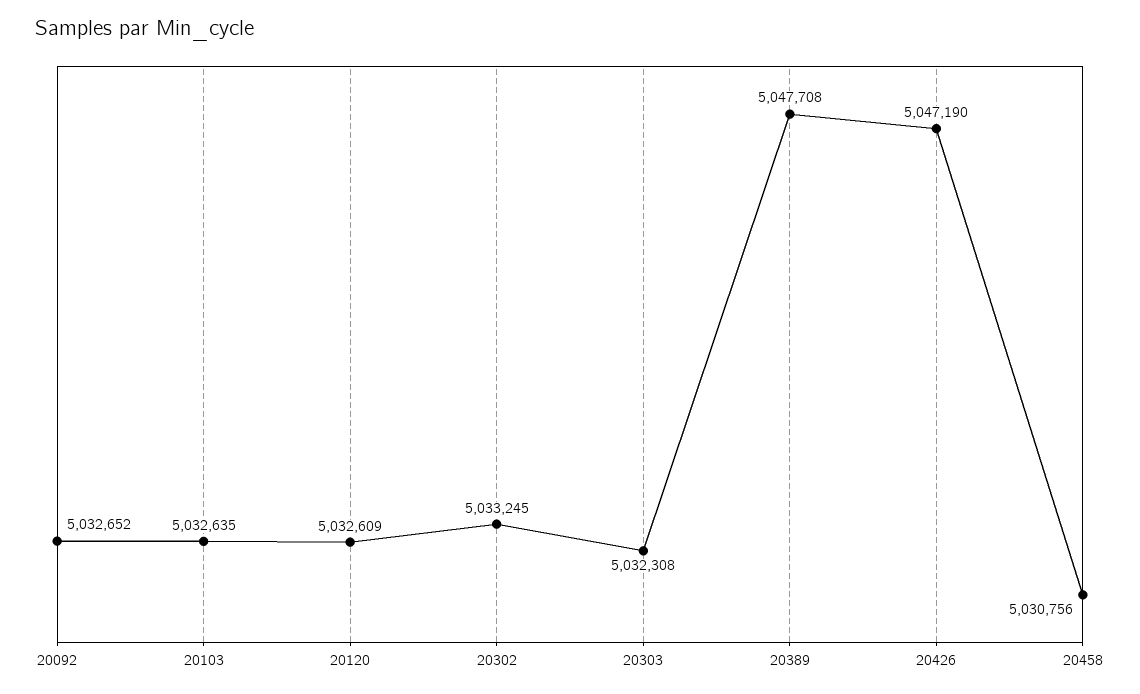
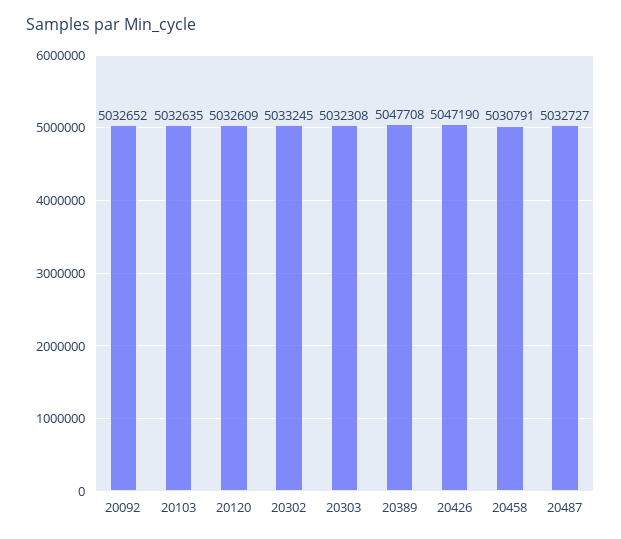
20458: 5030756 -> 5030791
20487: none -> 5032727

